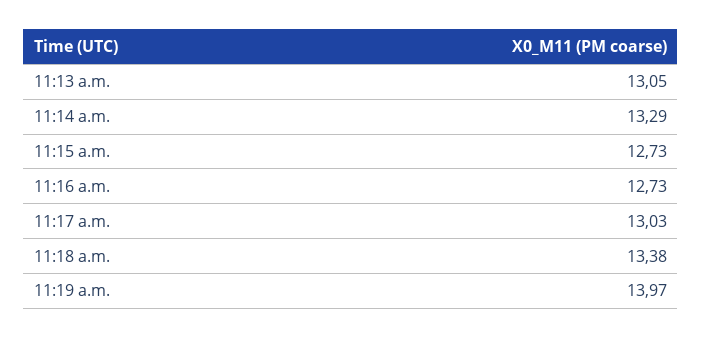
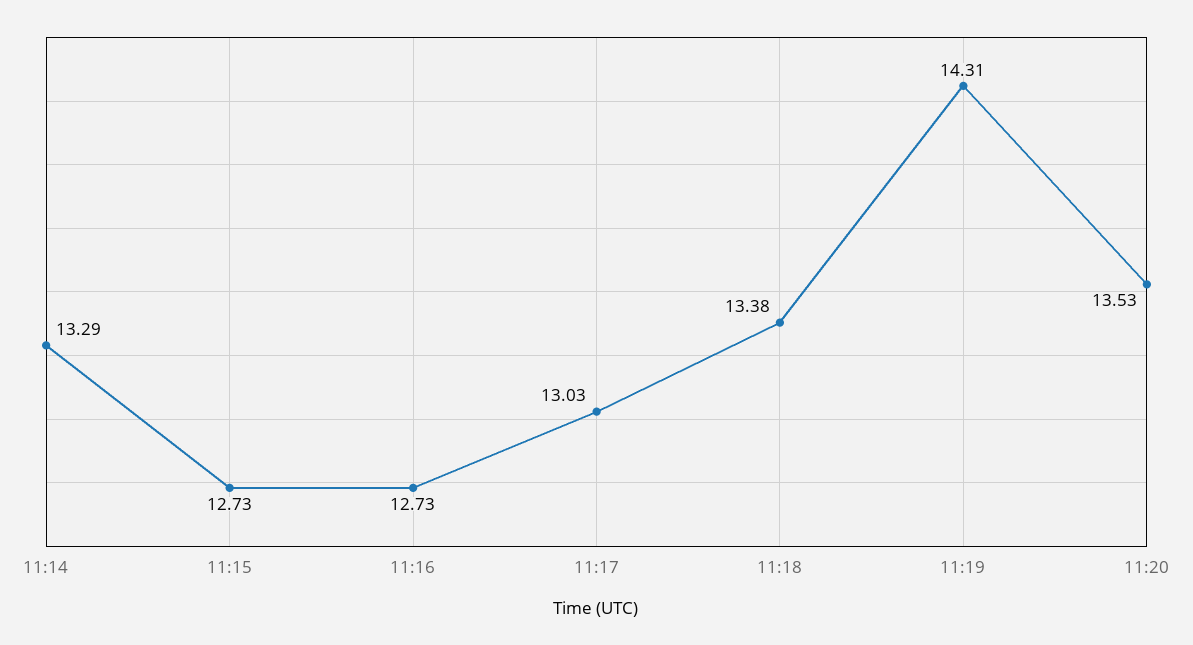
11:13 a.m.: 13.05 -> none
11:19 a.m.: 13.97 -> 14.31
11:20: none -> 13.53

